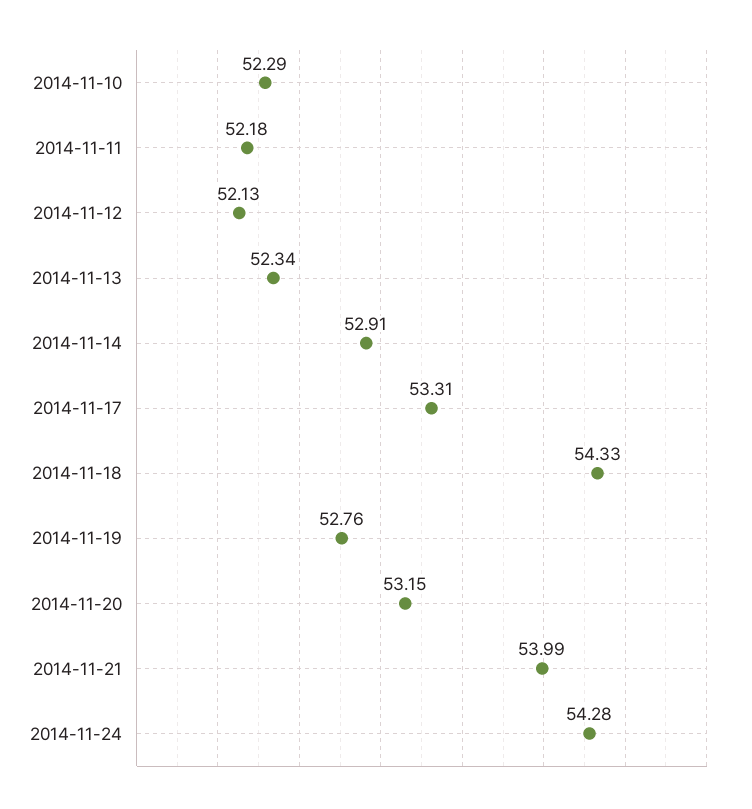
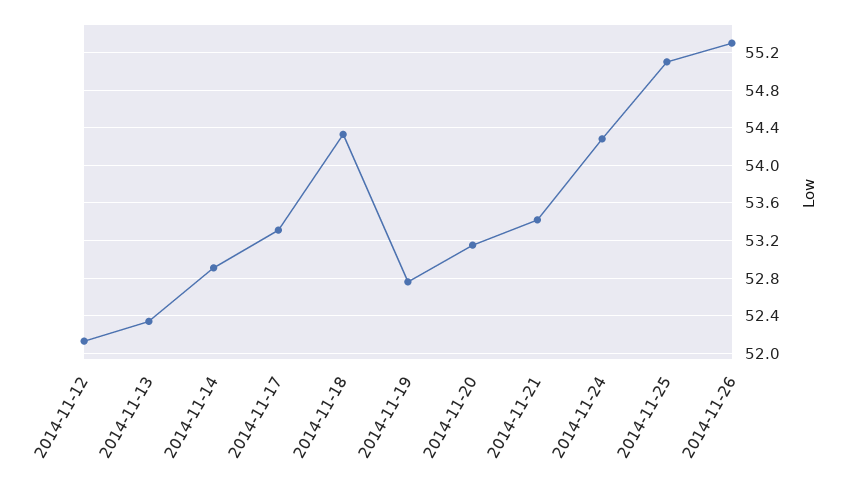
2014-11-10: 52.29 -> none
2014-11-11: 52.18 -> none
2014-11-21: 53.99 -> 53.4
2014-11-25: none -> 55.1
2014-11-26: none -> 55.3

